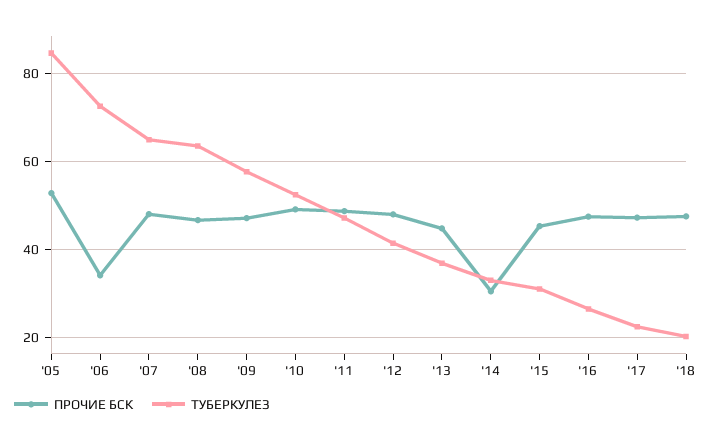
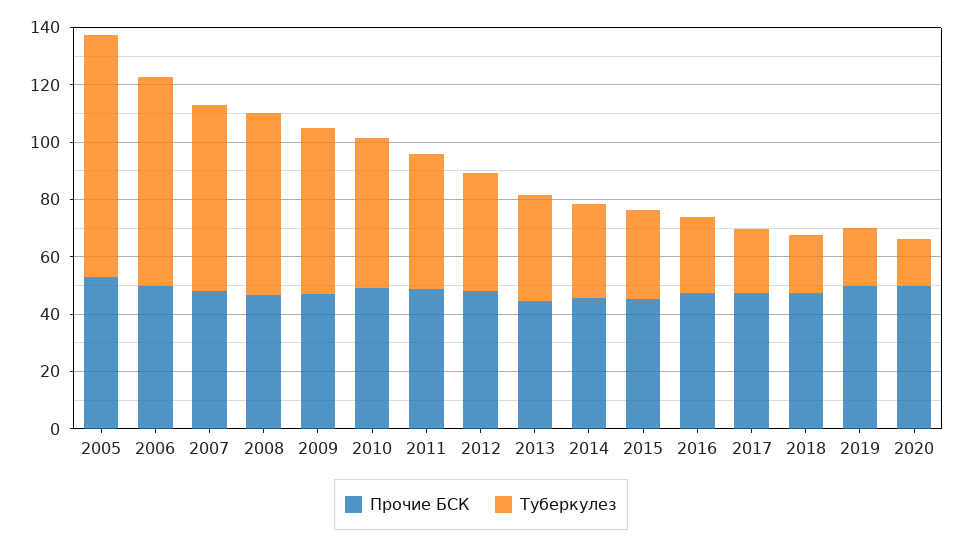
ПРОЧИЕ БСК, '06: 34 -> 50
ПРОЧИЕ БСК, '14: 30 -> 45
ПРОЧИЕ БСК, 2019: none -> 50
ТУБЕРКУЛЕЗ, 2019: none -> 20
ПРОЧИЕ БСК, 2020: none -> 50
ТУБЕРКУЛЕЗ, 2020: none -> 15

